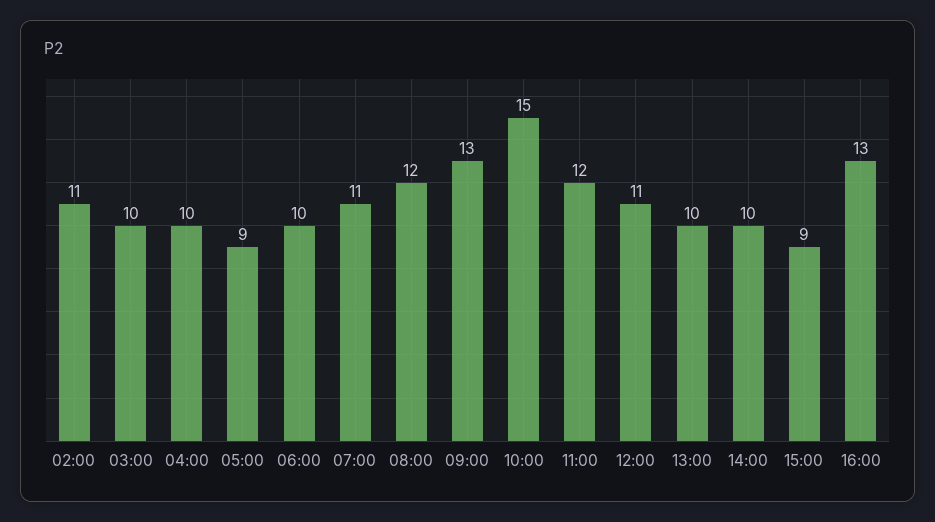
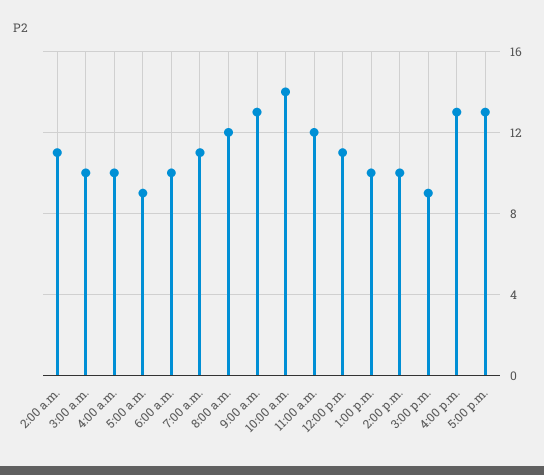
10:00: 15 -> 14
5:00 p.m.: none -> 13

